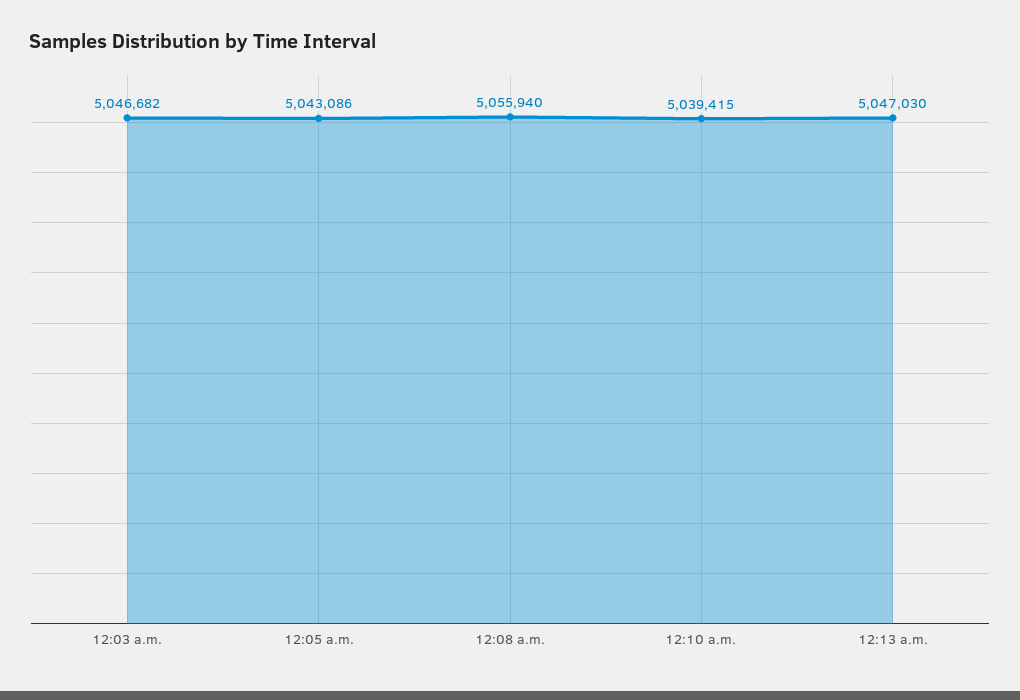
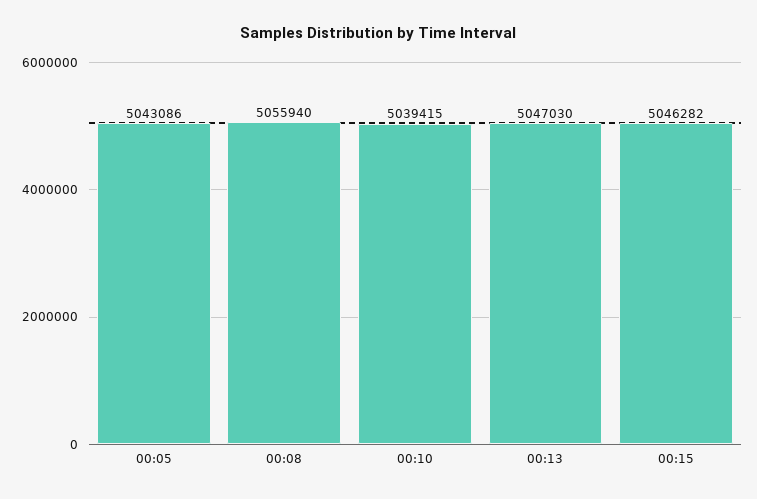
12:03 a.m.: 5046682 -> none
00:15: none -> 5046282

